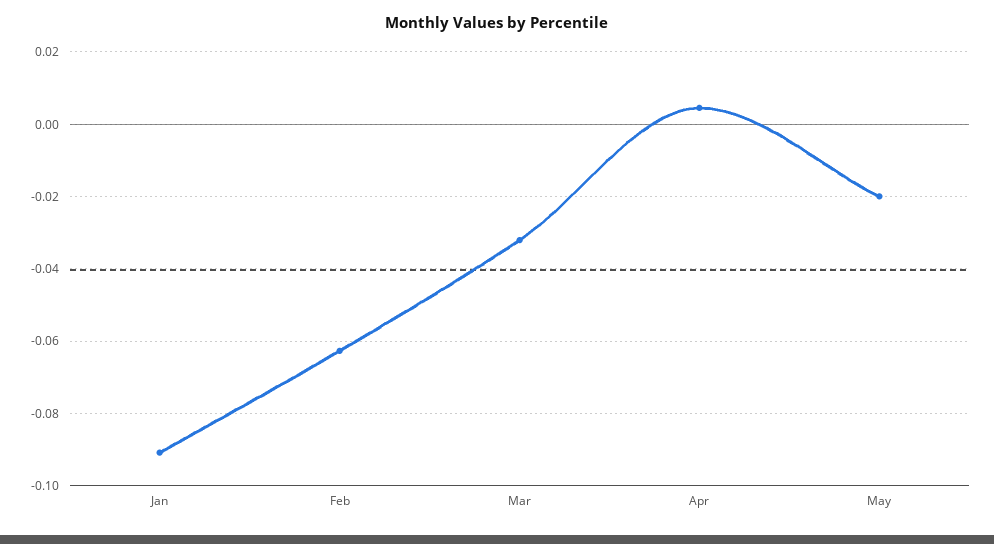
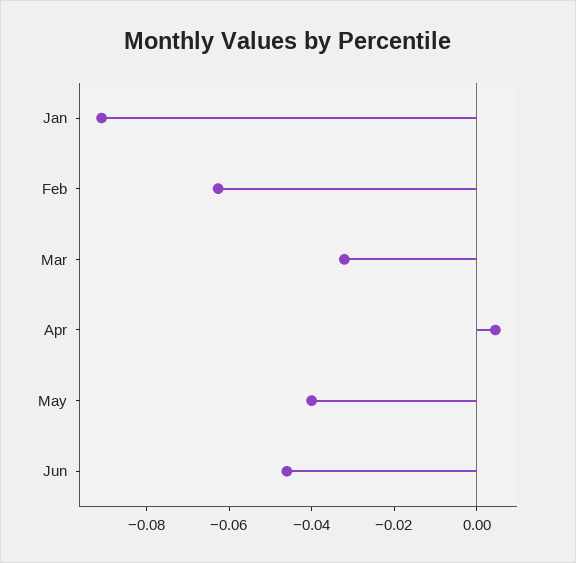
May: -0.02 -> -0.04
Jun: none -> -0.045

